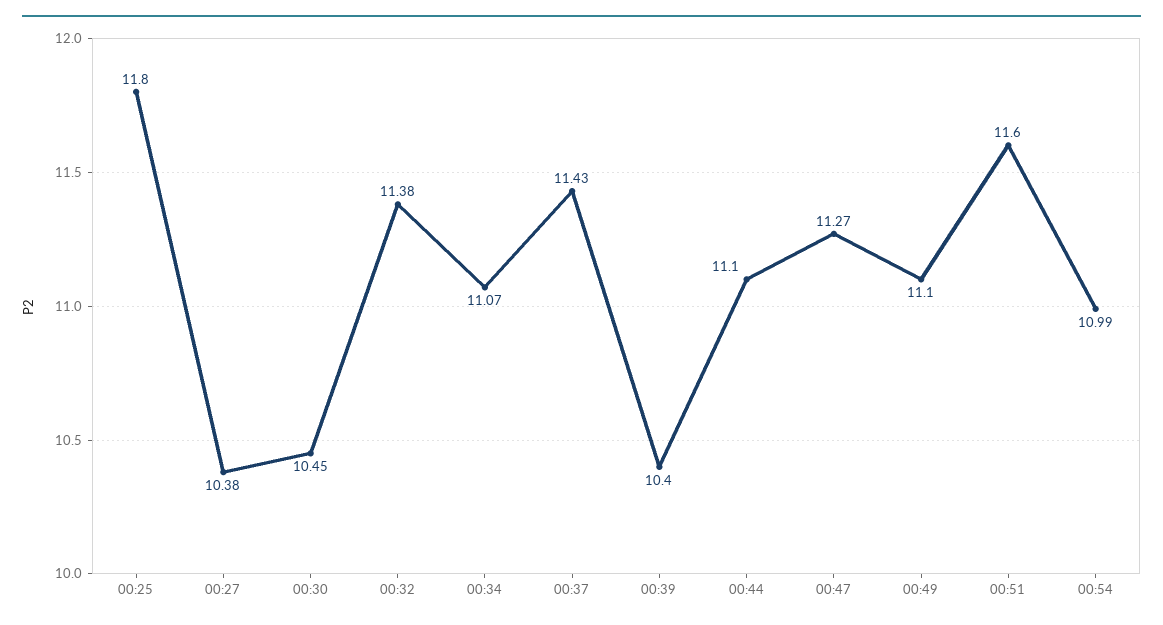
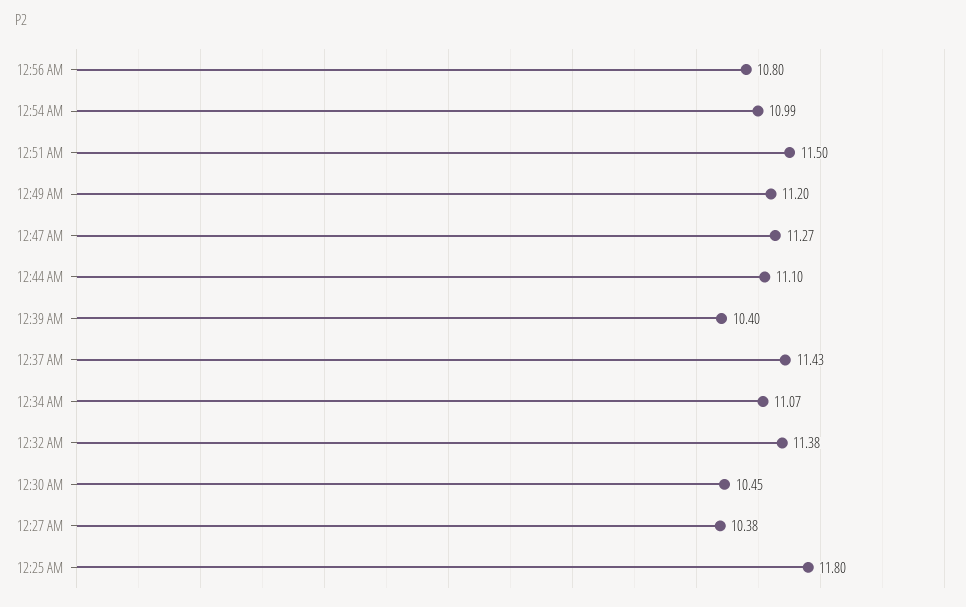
00:49: 11.1 -> 11.2
00:51: 11.6 -> 11.5
12:56 AM: none -> 10.8

